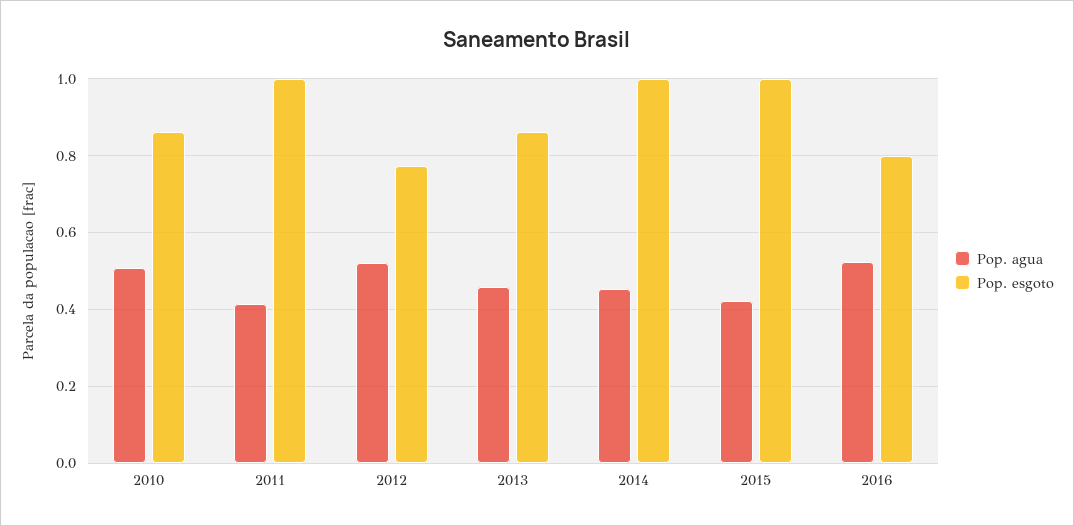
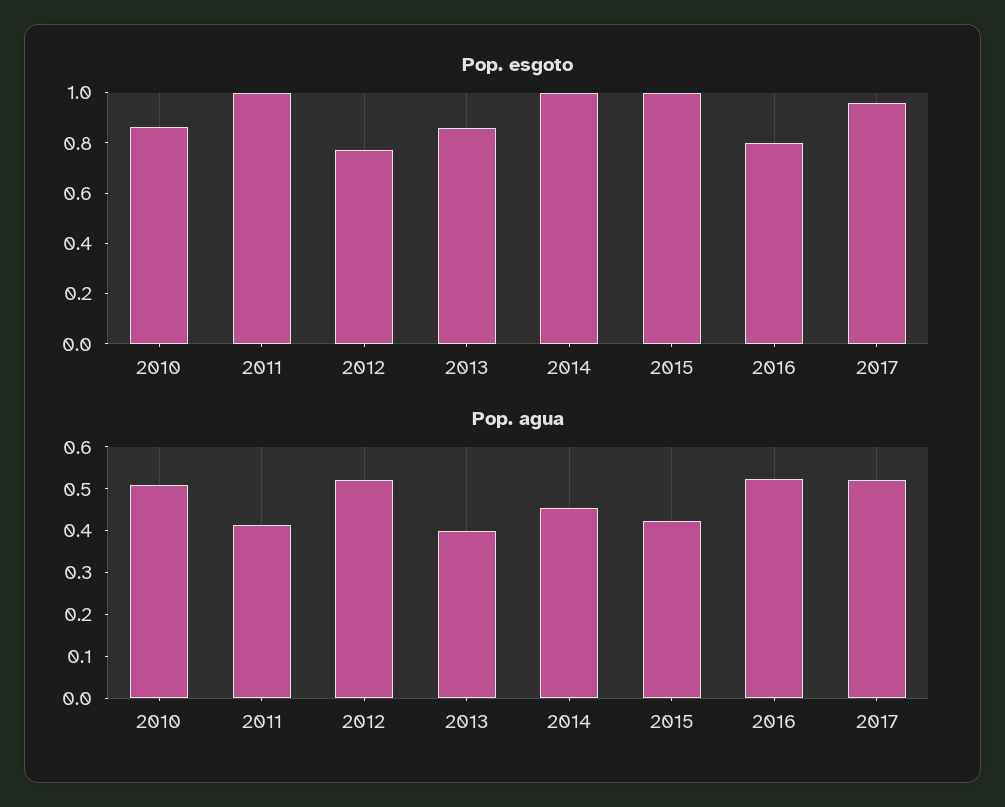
Pop. agua, 2013: 0.46 -> 0.4
Pop. esgoto, 2017: none -> 0.95
Pop. agua, 2017: none -> 0.52

